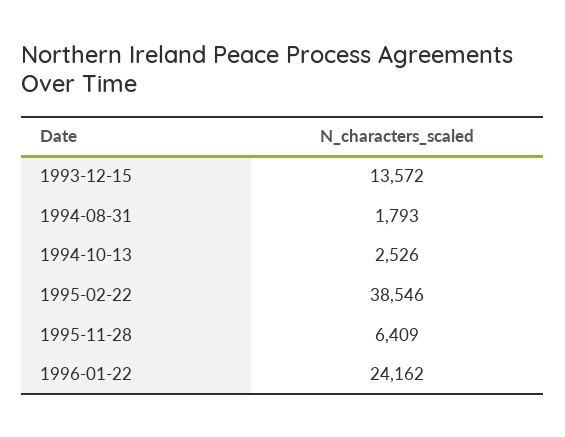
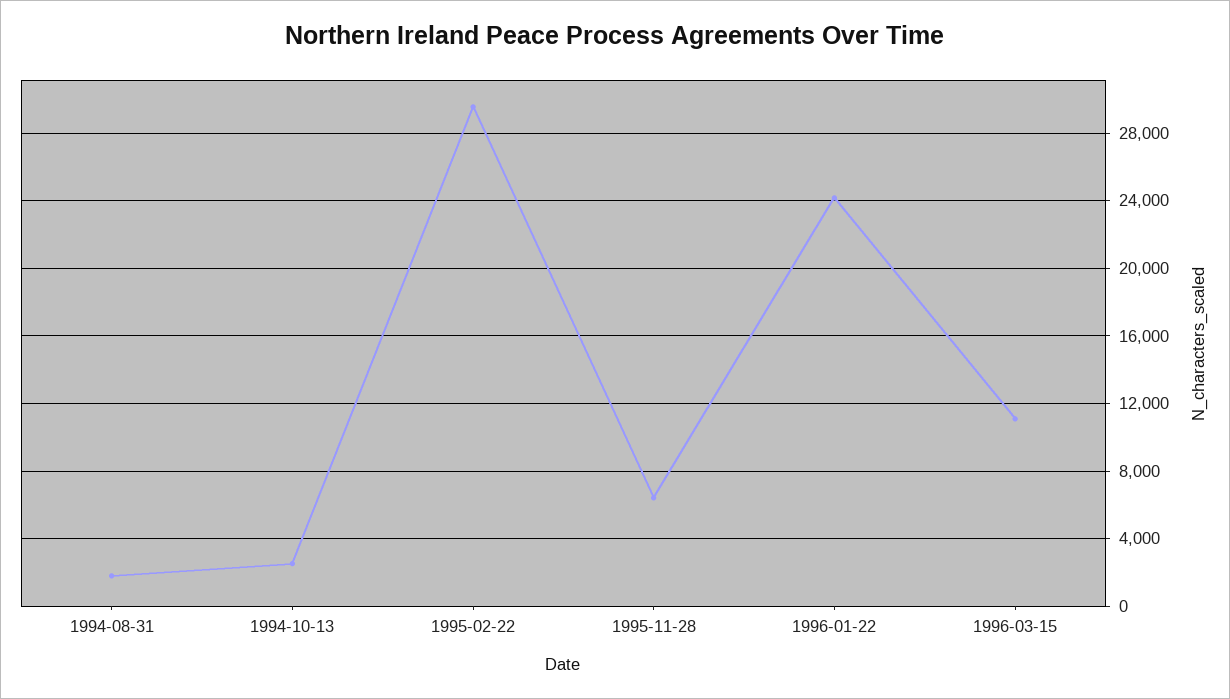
1993-12-15: 13572 -> none
1995-02-22: 38546 -> 29500
1996-03-15: none -> 11000

